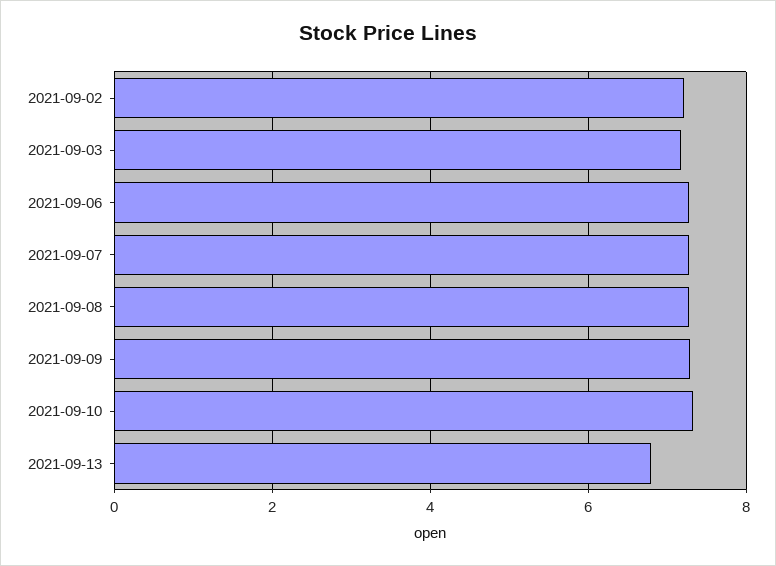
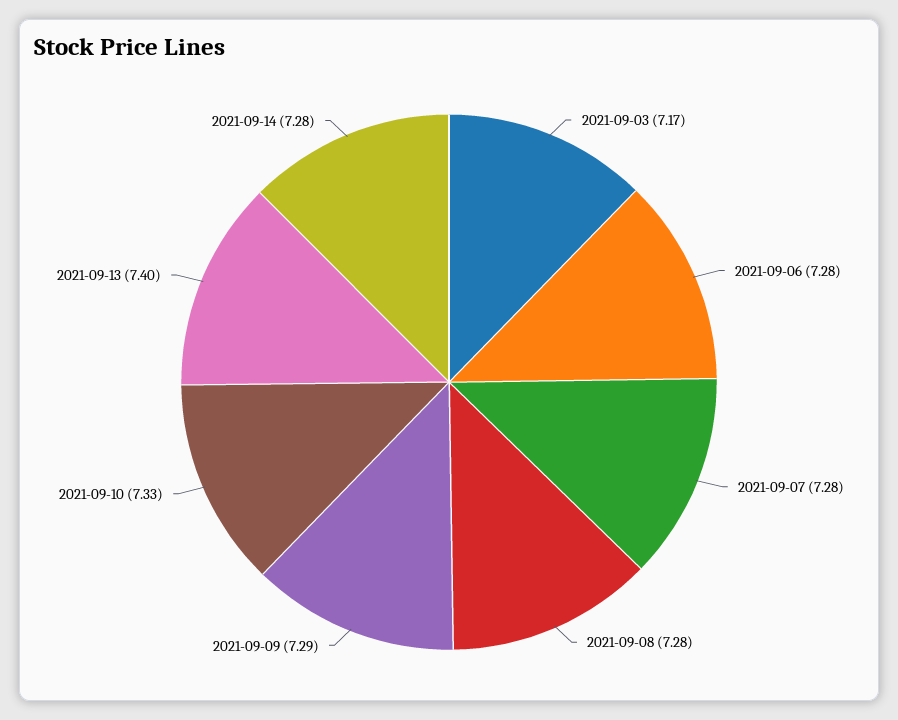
2021-09-02: 7.2 -> none
2021-09-13: 6.8 -> 7.4
2021-09-14: none -> 7.28

